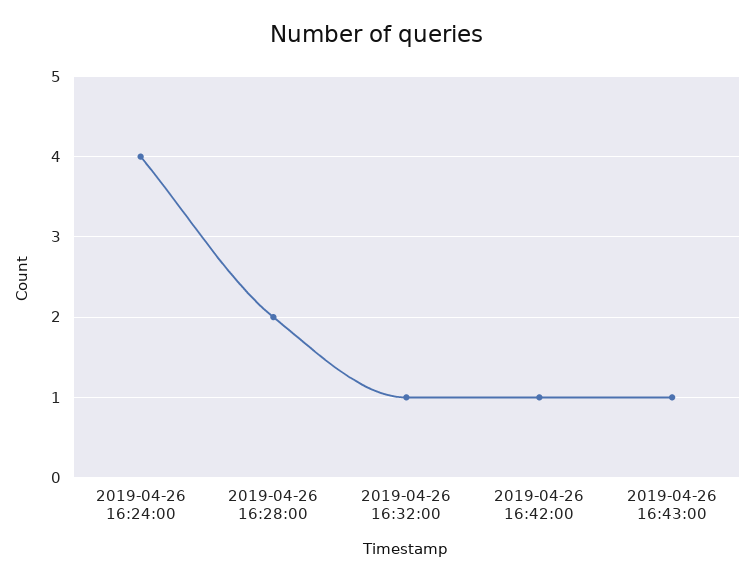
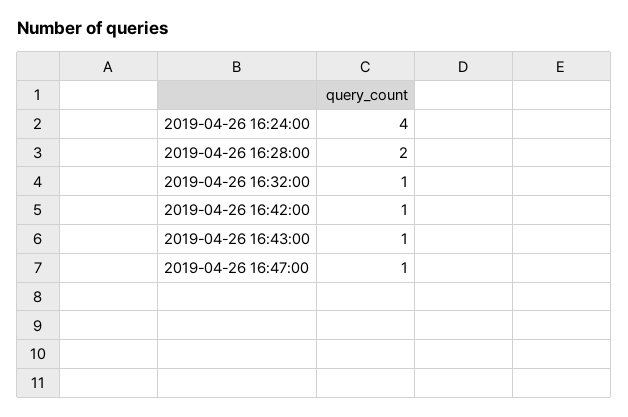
2019-04-26 16:47:00: none -> 1

